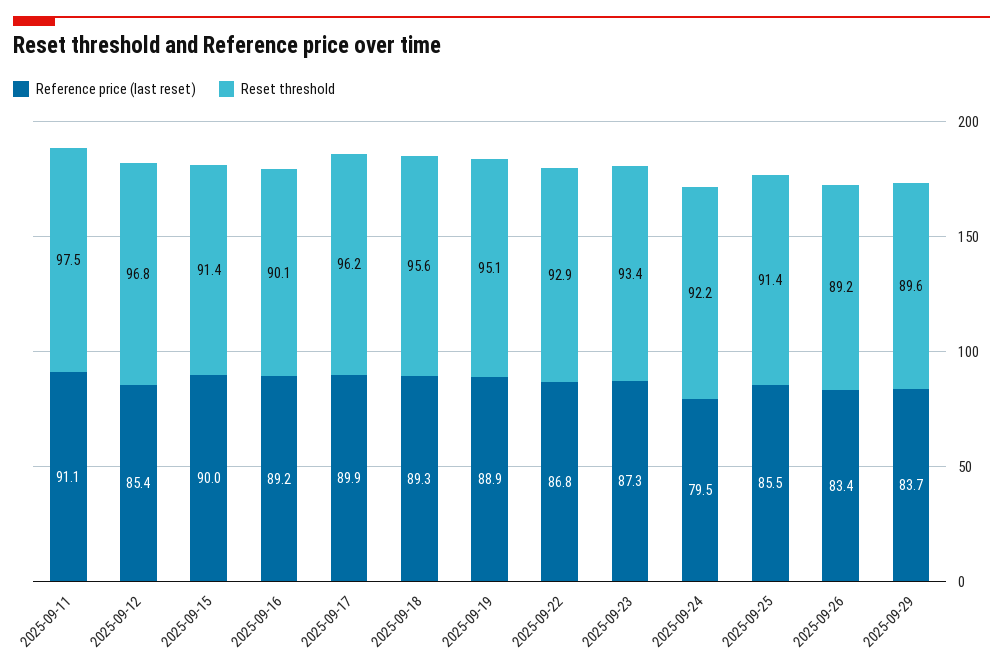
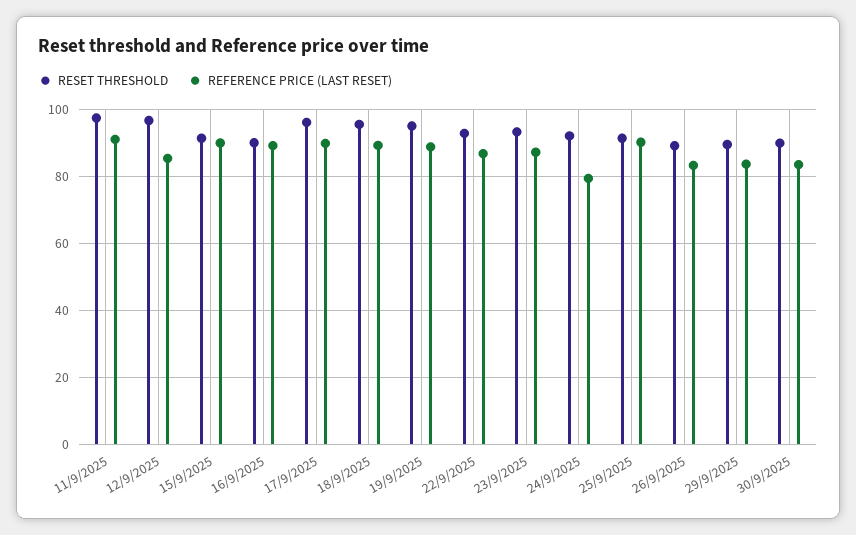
Reference price (last reset), 2025-09-25: 85.5 -> 90
Reset threshold, 30/9/2025: none -> 90
Reference price (last reset), 30/9/2025: none -> 84

